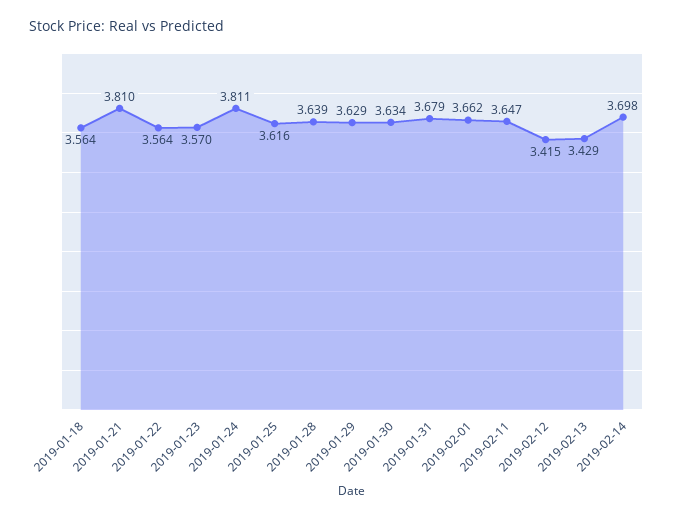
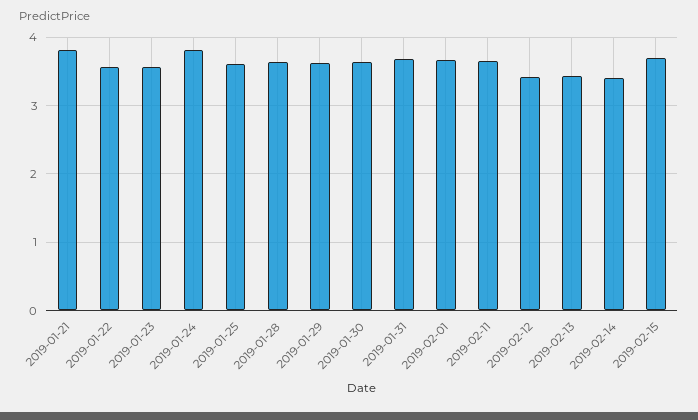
2019-01-18: 3.564 -> none
2019-02-14: 3.698 -> 3.4
2019-02-15: none -> 3.7

